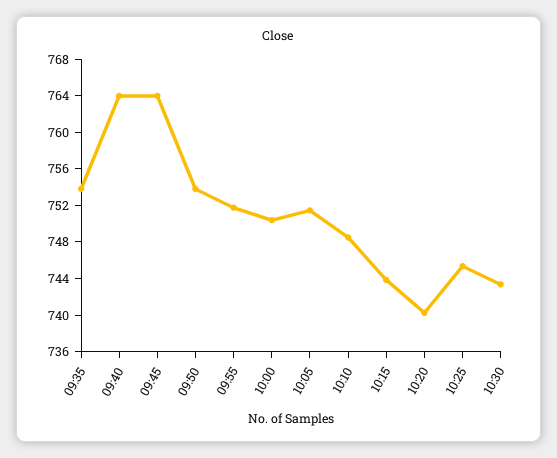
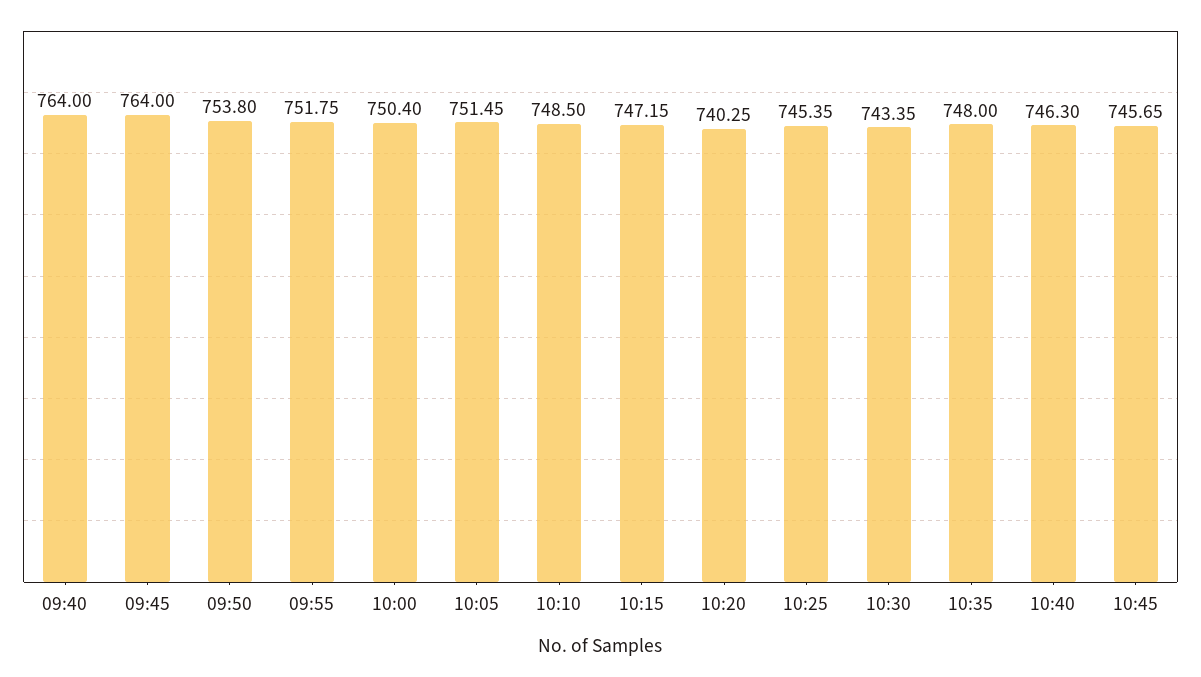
09:35: 754 -> none
10:15: 744 -> 747.15
10:35: none -> 748
10:40: none -> 746.3
10:45: none -> 745.65

